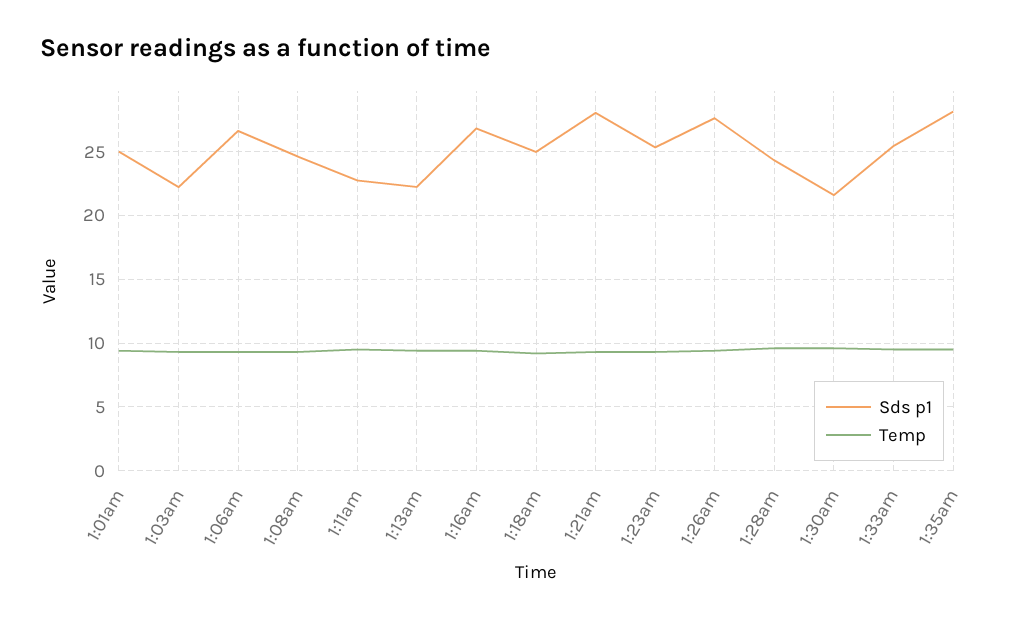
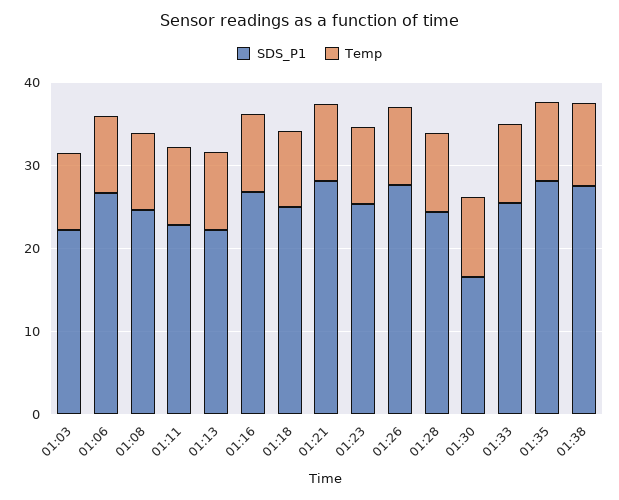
Sds p1, 1:01am: 25 -> none
Temp, 1:01am: 9.5 -> none
Sds p1, 1:30am: 21.5 -> 16
Sds p1, 01:38: none -> 28
Temp, 01:38: none -> 10

